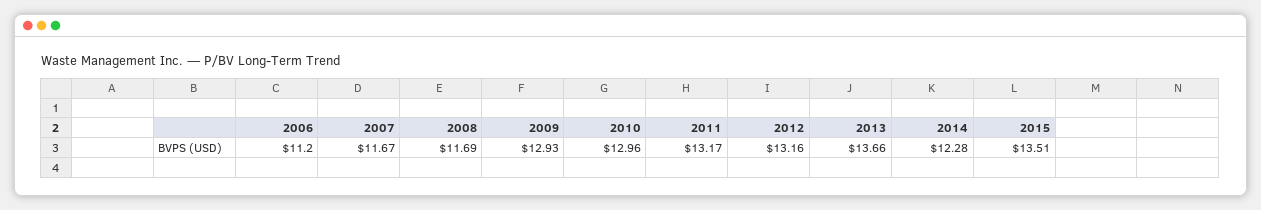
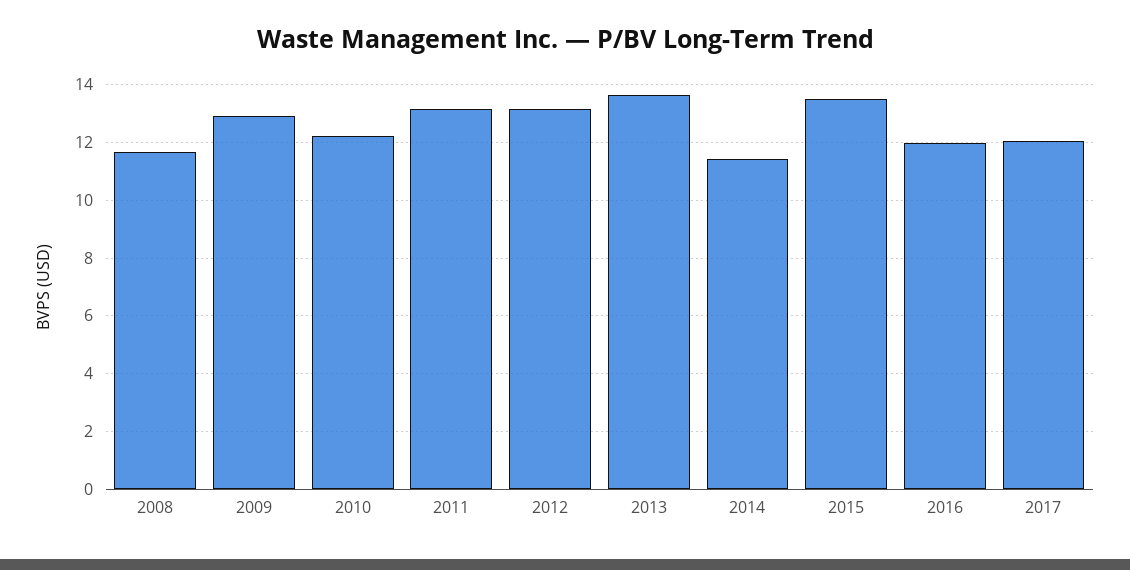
2006: 11.2 -> none
2007: 11.67 -> none
2010: 12.96 -> 12.25
2014: 12.28 -> 11.5
2016: none -> 12
2017: none -> 12

